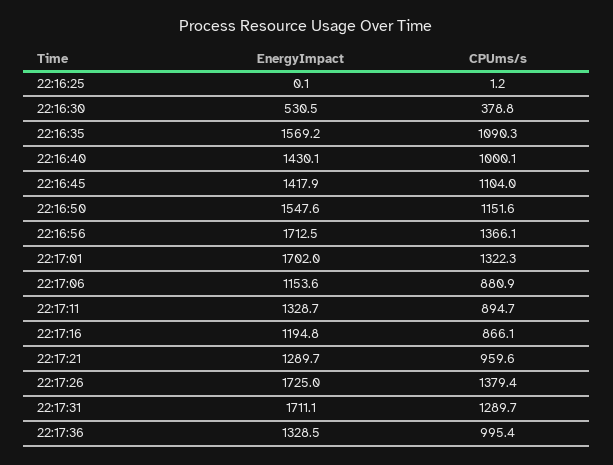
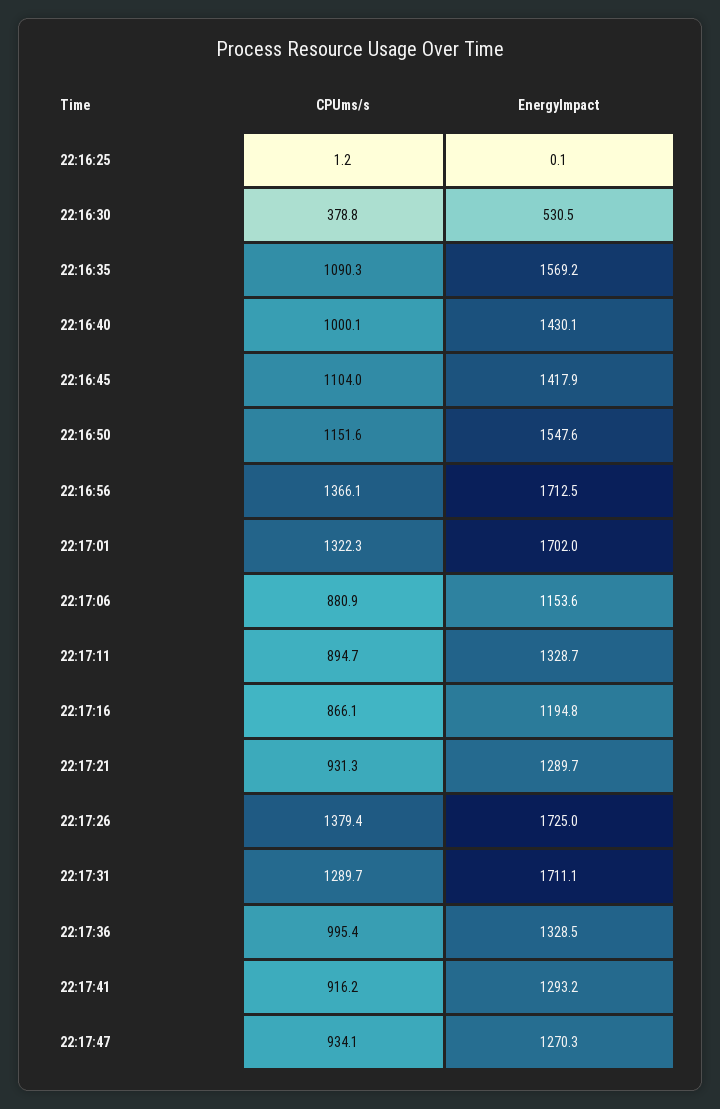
CPUms/s, 22:17:21: 959.6 -> 931.3
CPUms/s, 22:17:41: none -> 916.2
EnergyImpact, 22:17:41: none -> 1293.2
CPUms/s, 22:17:47: none -> 934.1
EnergyImpact, 22:17:47: none -> 1270.3

